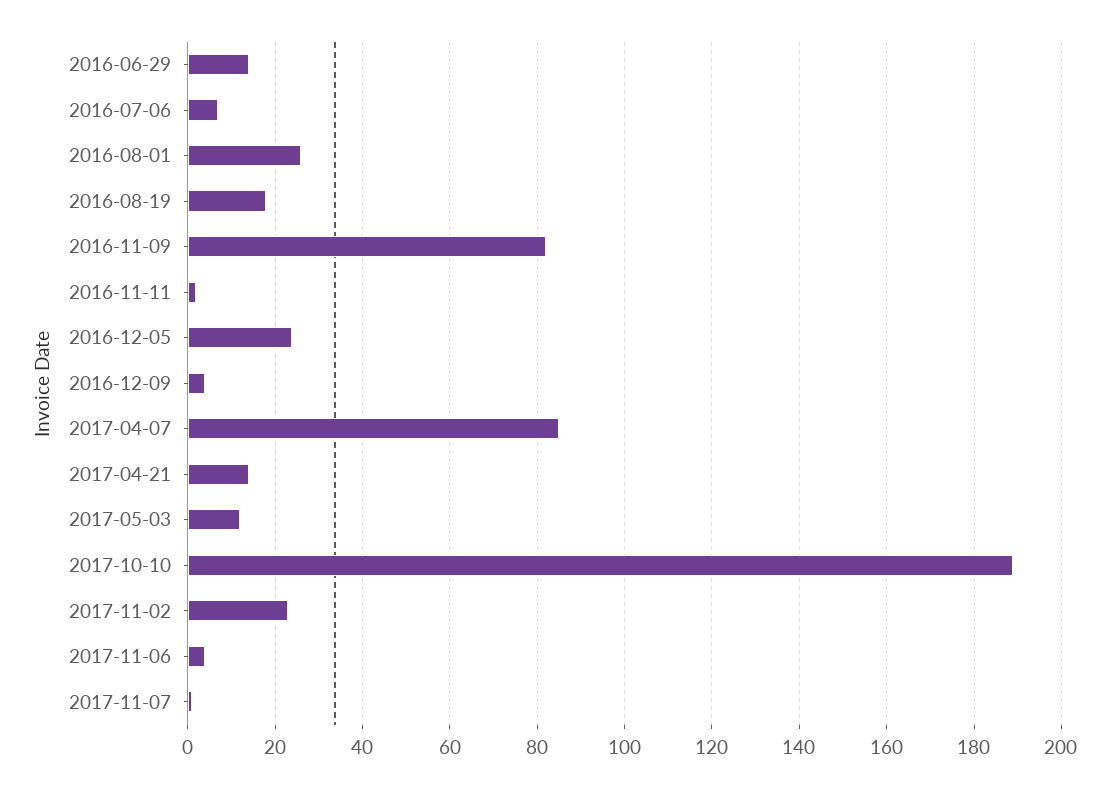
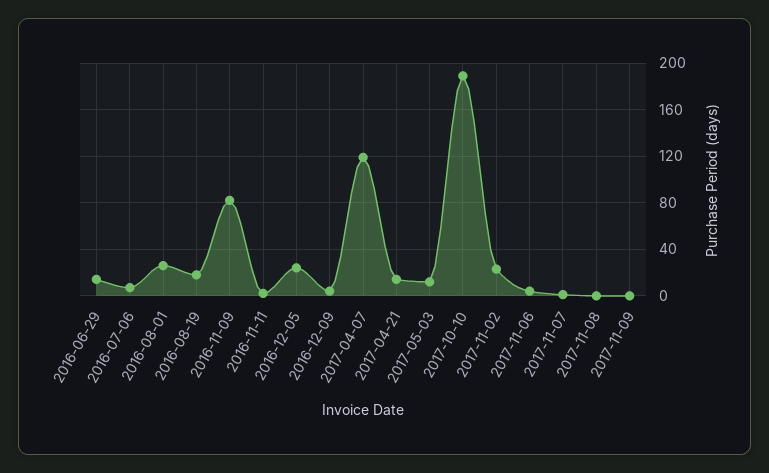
2017-04-07: 85 -> 120
2017-11-08: none -> 0
2017-11-09: none -> 0

